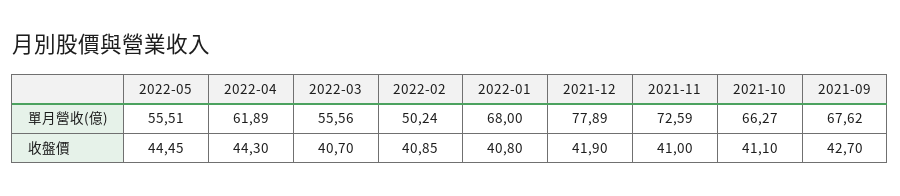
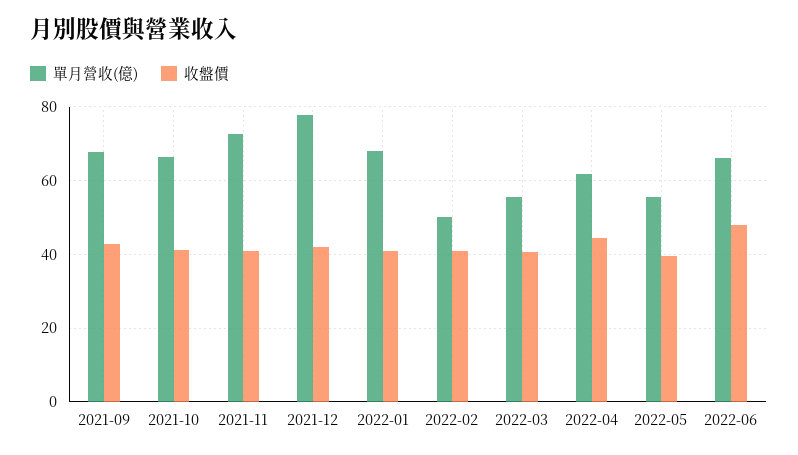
收盤價, 2022-05: 44.45 -> 40
單月營收(億), 2022-06: none -> 66
收盤價, 2022-06: none -> 48

